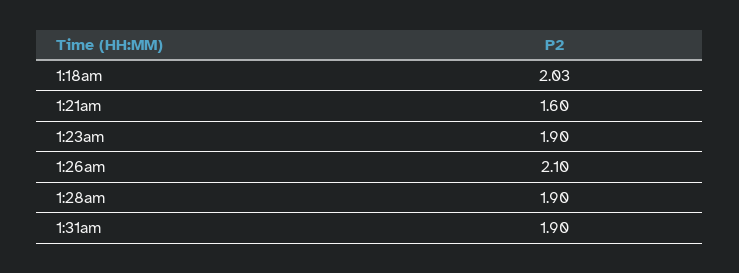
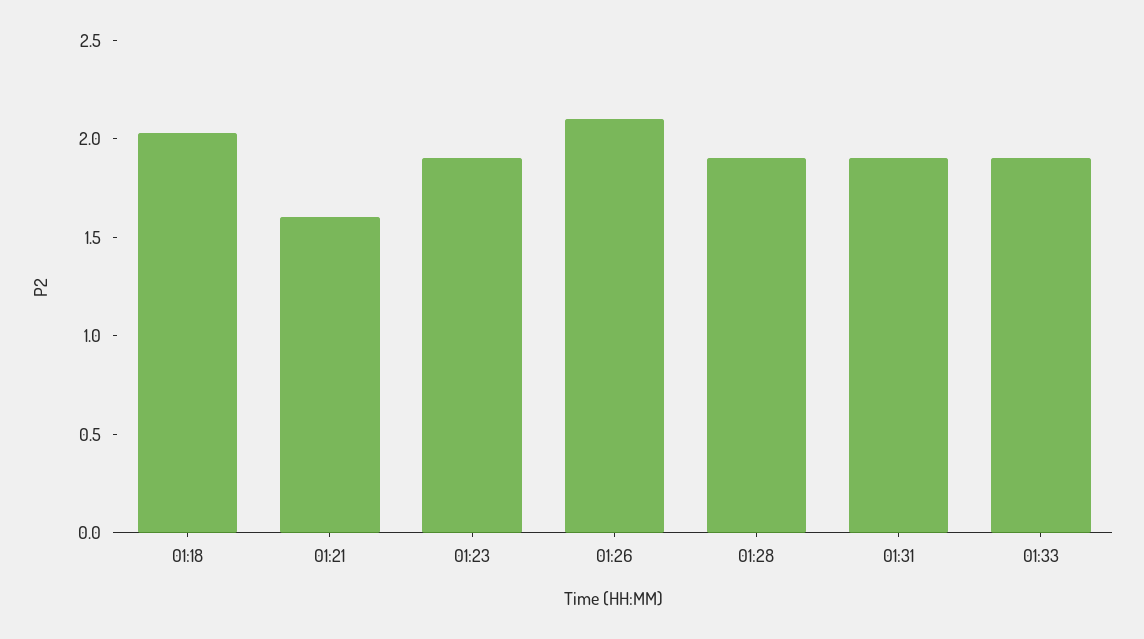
01:33: none -> 1.9

